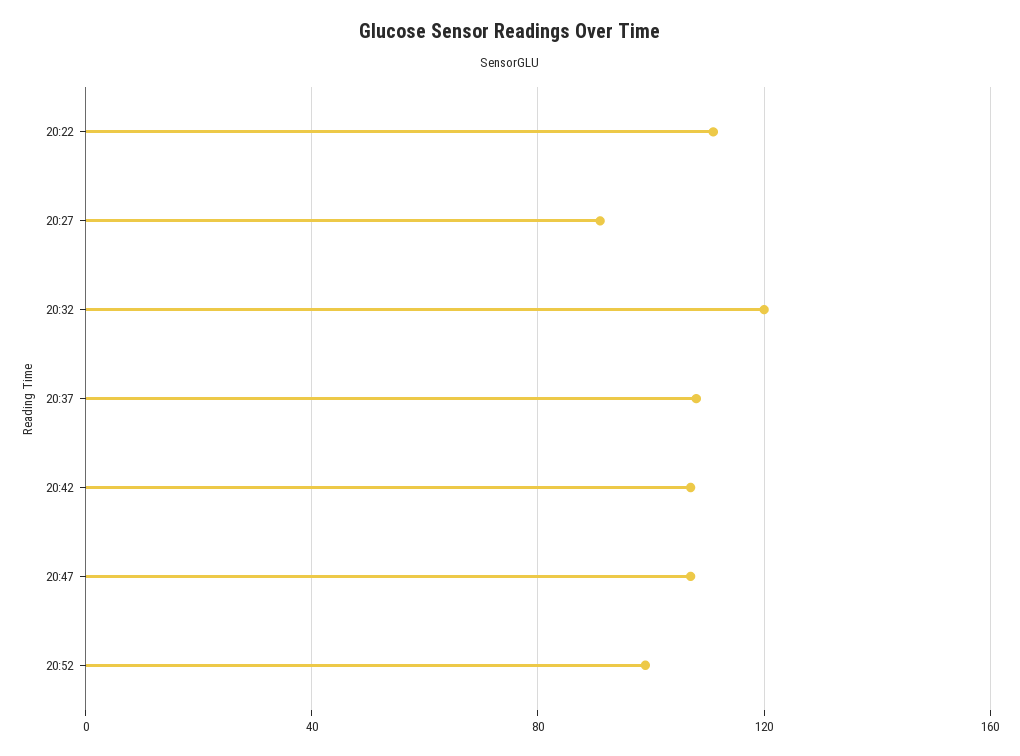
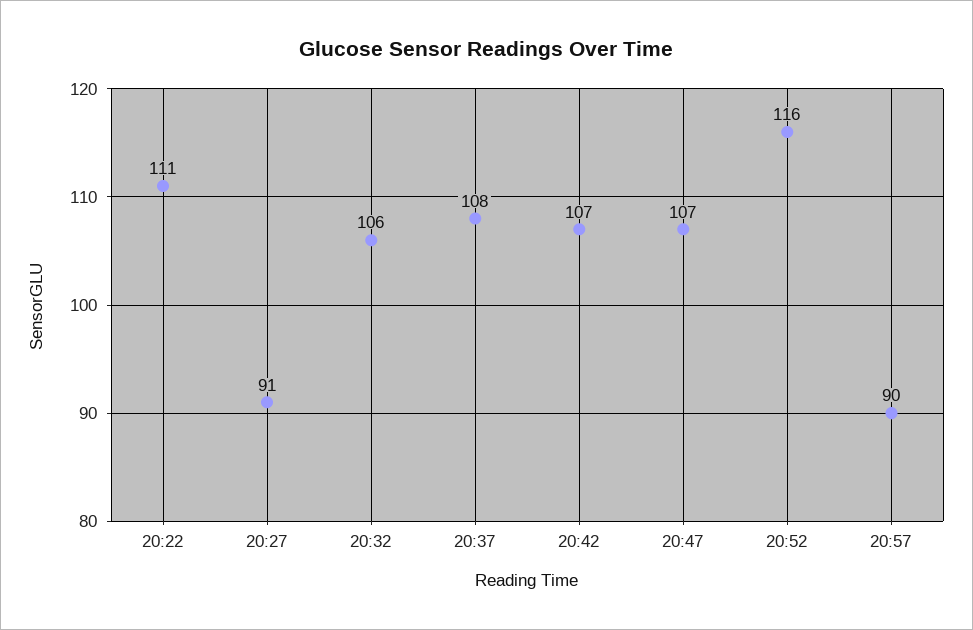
20:32: 120 -> 106
20:52: 100 -> 116
20:57: none -> 90

